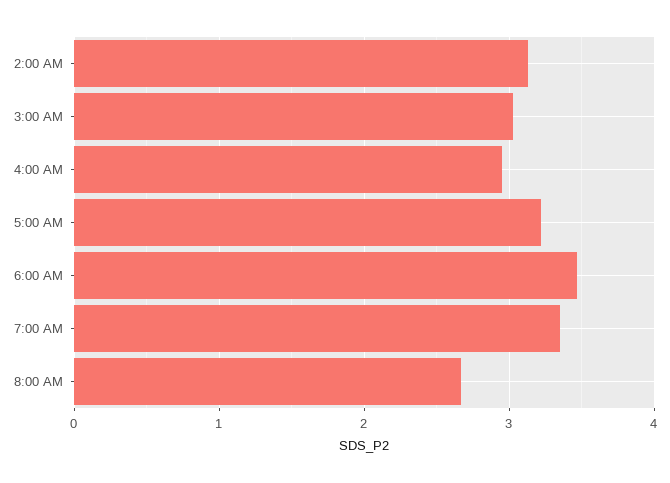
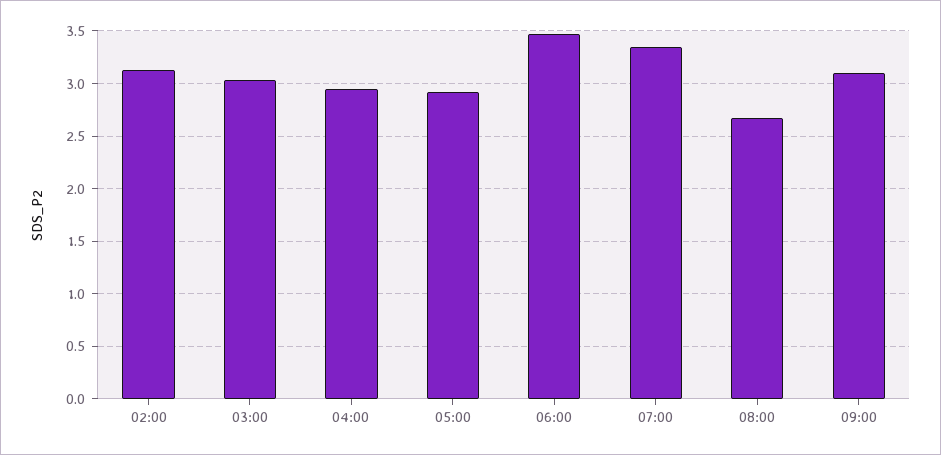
5:00 AM: 3.2 -> 2.9
09:00: none -> 3.1

